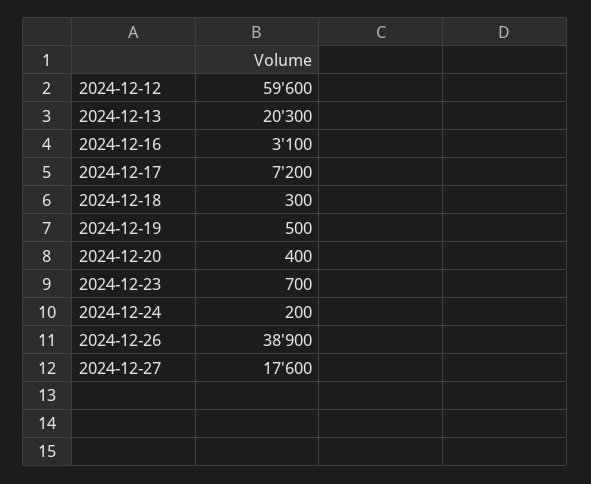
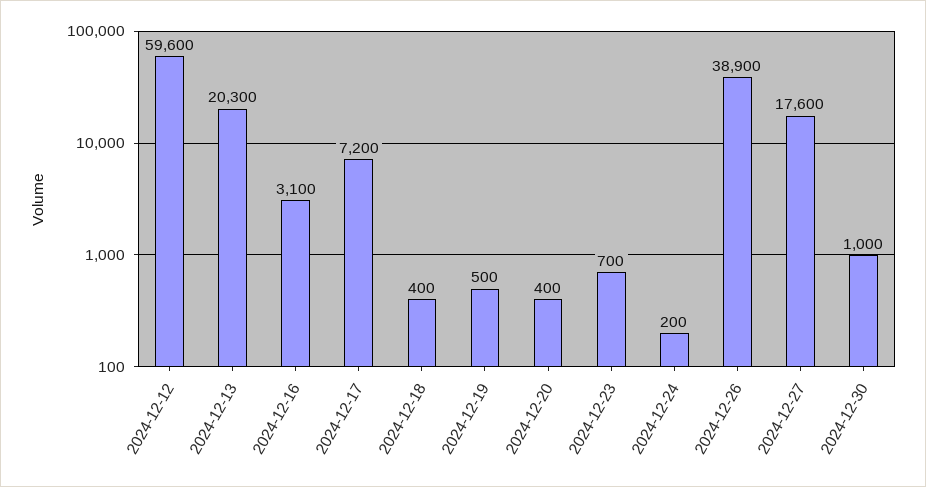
2024-12-18: 300 -> 400
2024-12-30: none -> 1000

